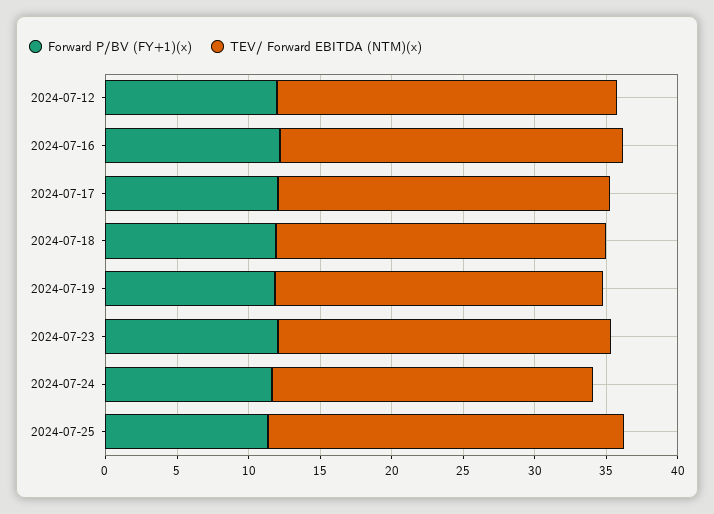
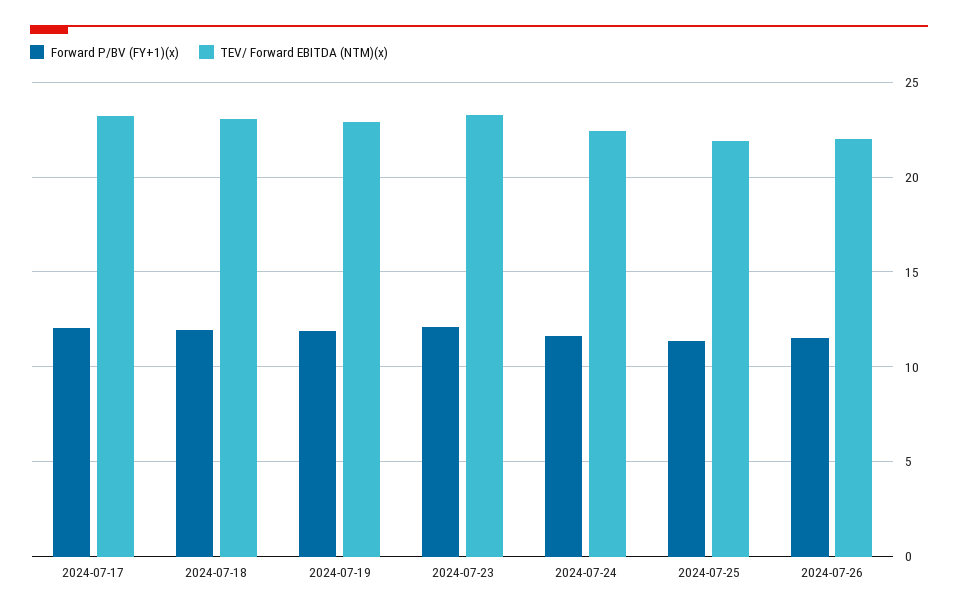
Forward P/BV (FY+1)(x), 2024-07-12: 12 -> none
TEV/ Forward EBITDA (NTM)(x), 2024-07-12: 24 -> none
Forward P/BV (FY+1)(x), 2024-07-16: 12 -> none
TEV/ Forward EBITDA (NTM)(x), 2024-07-16: 24 -> none
TEV/ Forward EBITDA (NTM)(x), 2024-07-25: 25 -> 22
Forward P/BV (FY+1)(x), 2024-07-26: none -> 11.5
TEV/ Forward EBITDA (NTM)(x), 2024-07-26: none -> 22

